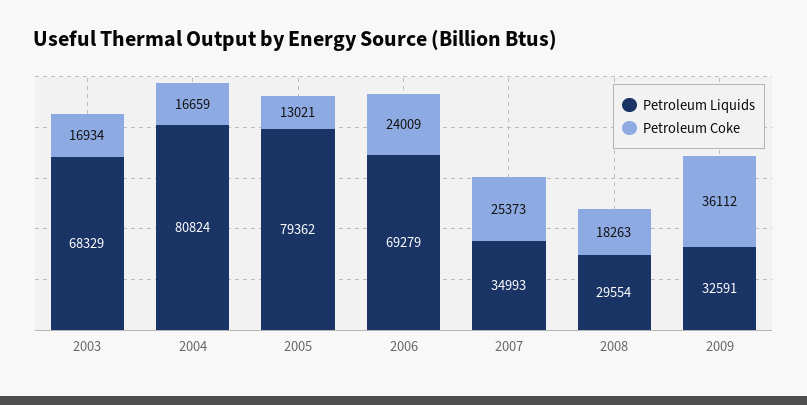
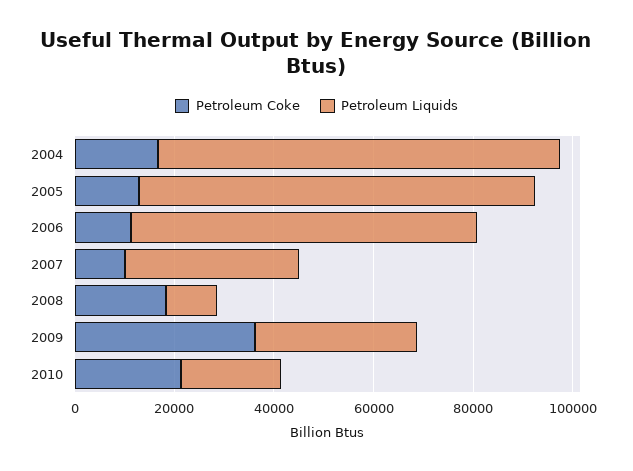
Petroleum Liquids, 2003: 68329 -> none
Petroleum Coke, 2003: 16934 -> none
Petroleum Coke, 2006: 24009 -> 10000
Petroleum Coke, 2007: 25373 -> 10000
Petroleum Liquids, 2008: 29554 -> 10000
Petroleum Coke, 2010: none -> 20000
Petroleum Liquids, 2010: none -> 20000

